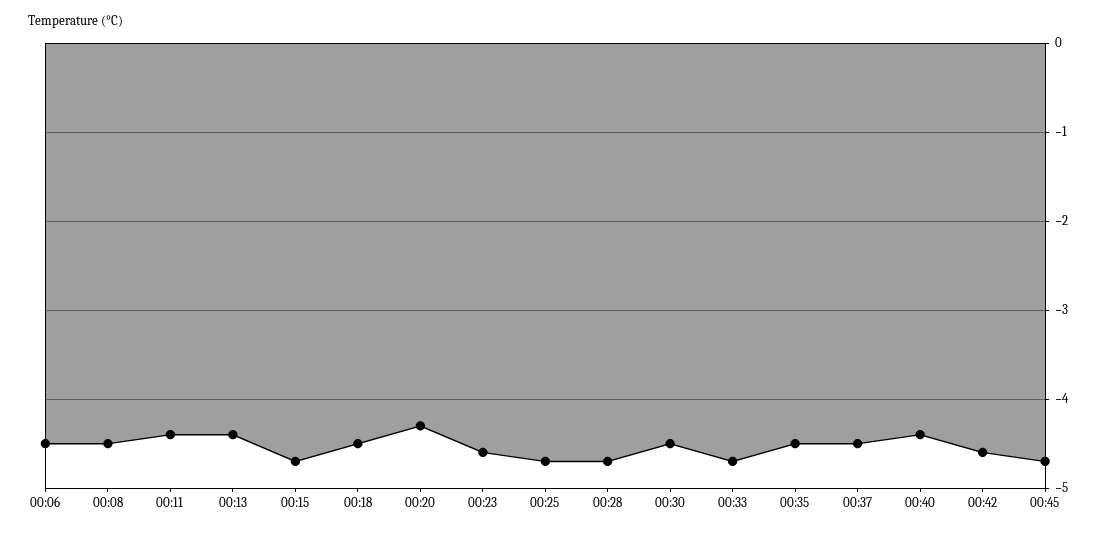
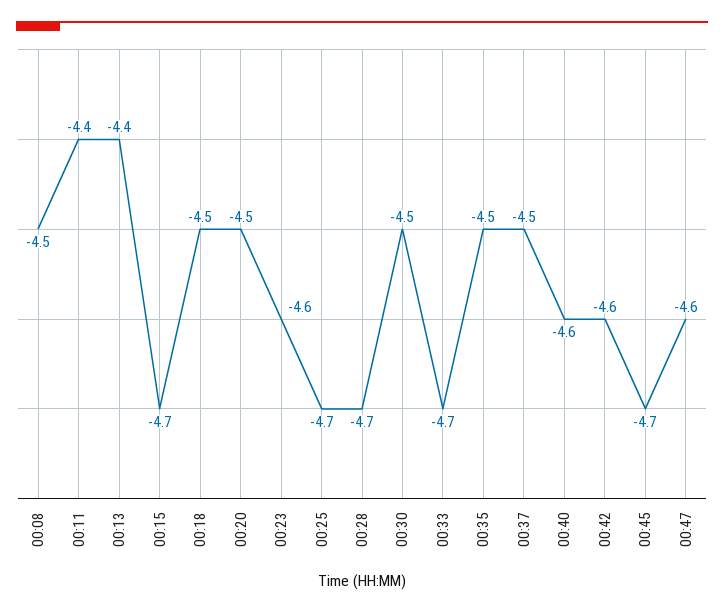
00:06: -4.5 -> none
00:20: -4.3 -> -4.5
00:40: -4.4 -> -4.6
00:47: none -> -4.6

